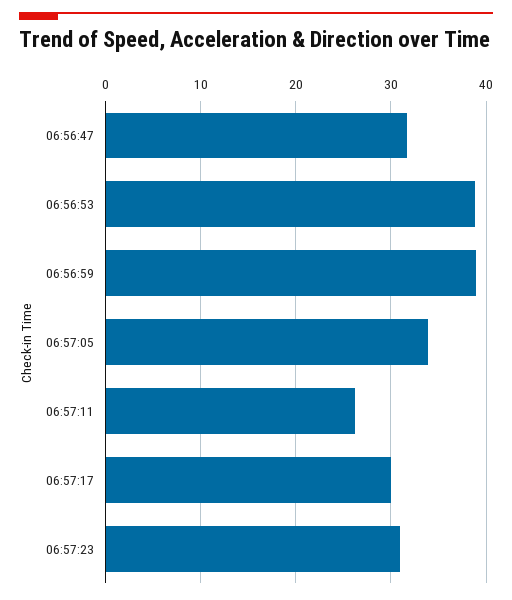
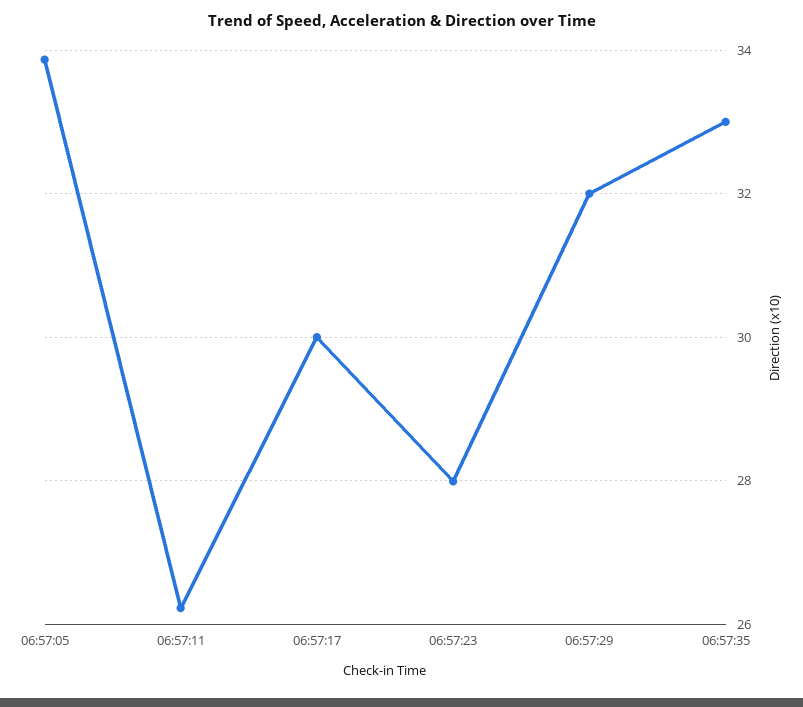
06:56:47: 32 -> none
06:56:53: 39 -> none
06:56:59: 39 -> none
06:57:23: 31 -> 28
06:57:29: none -> 32
06:57:35: none -> 33

